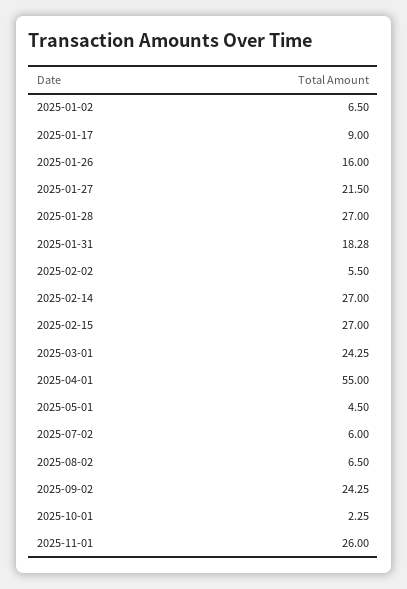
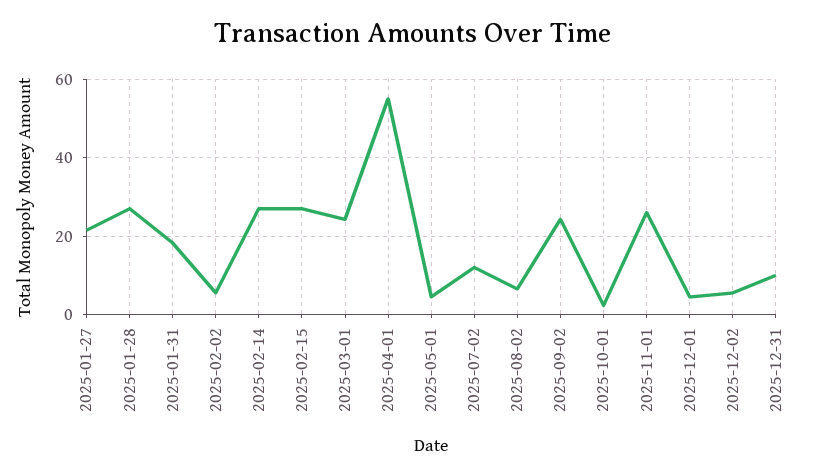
2025-01-02: 6.5 -> none
2025-01-17: 9 -> none
2025-01-26: 16 -> none
2025-07-02: 6 -> 12
2025-12-01: none -> 4
2025-12-02: none -> 6
2025-12-31: none -> 10

